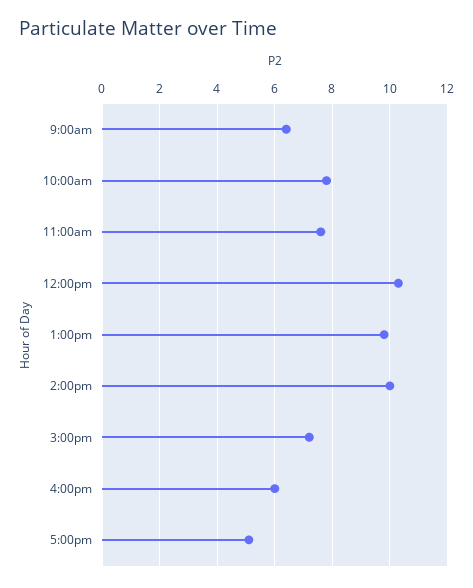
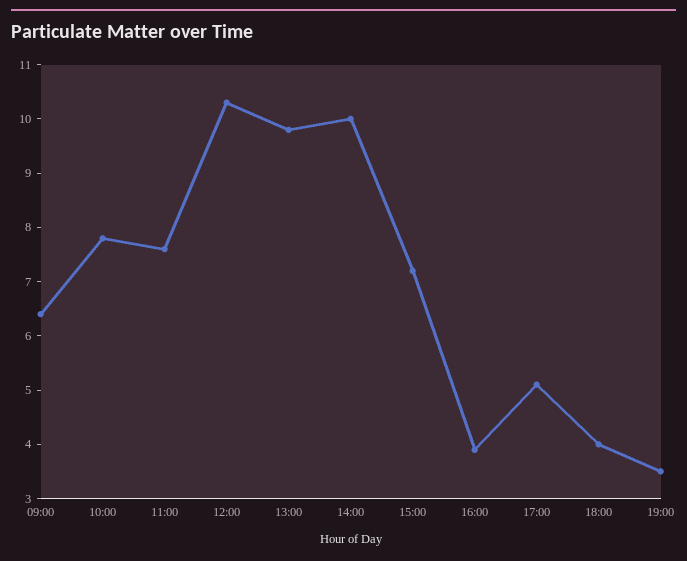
4:00pm: 6 -> 4
18:00: none -> 4
19:00: none -> 3.5

